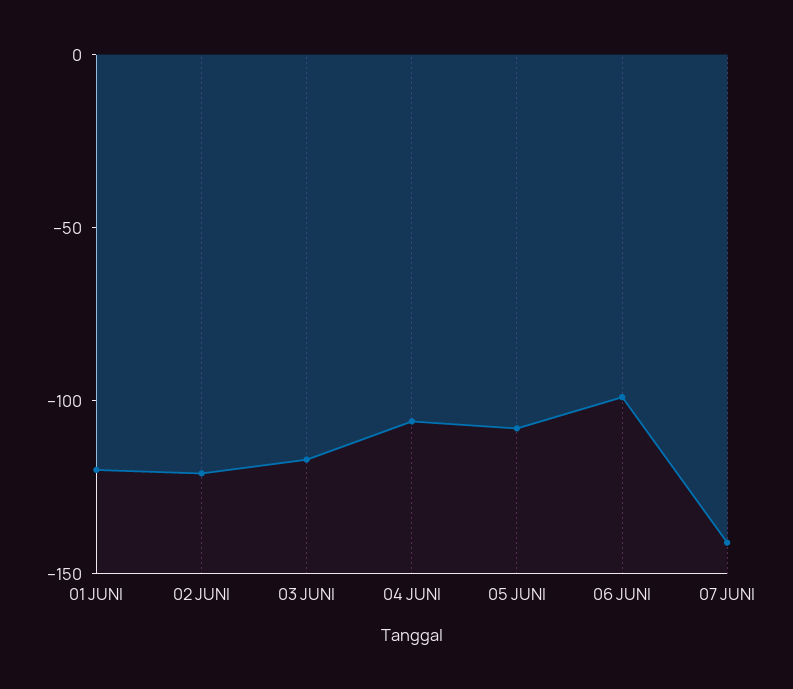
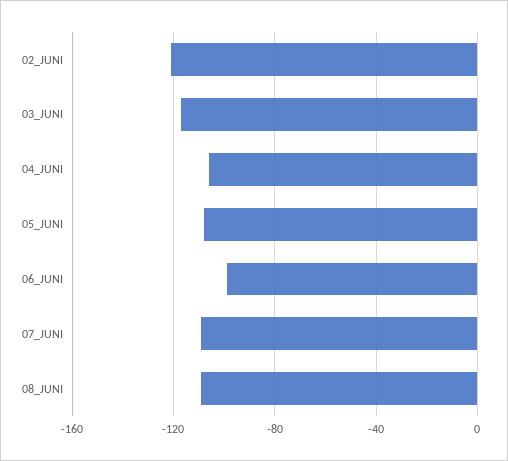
01 JUNI: -120 -> none
07 JUNI: -140 -> -110
08_JUNI: none -> -110

